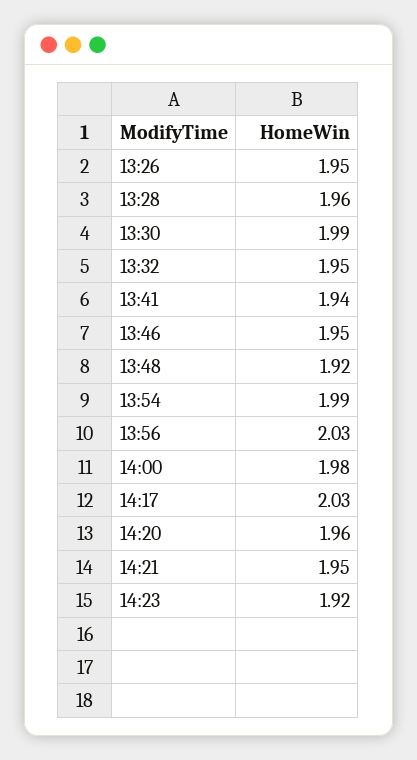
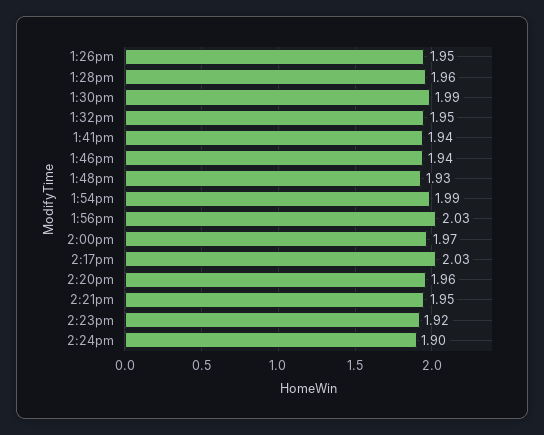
13:46: 1.95 -> 1.94
13:48: 1.92 -> 1.93
14:00: 1.98 -> 1.97
2:24pm: none -> 1.9

